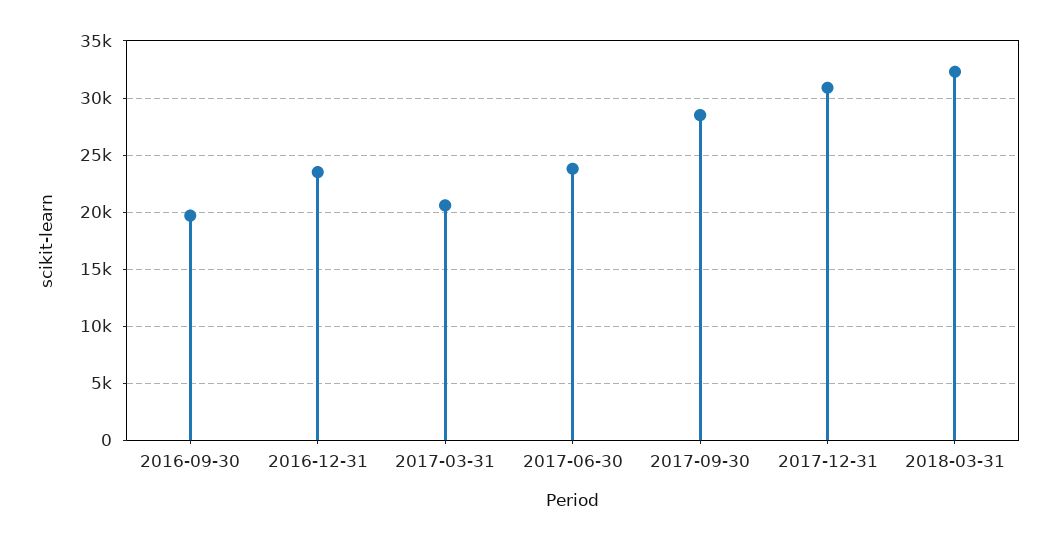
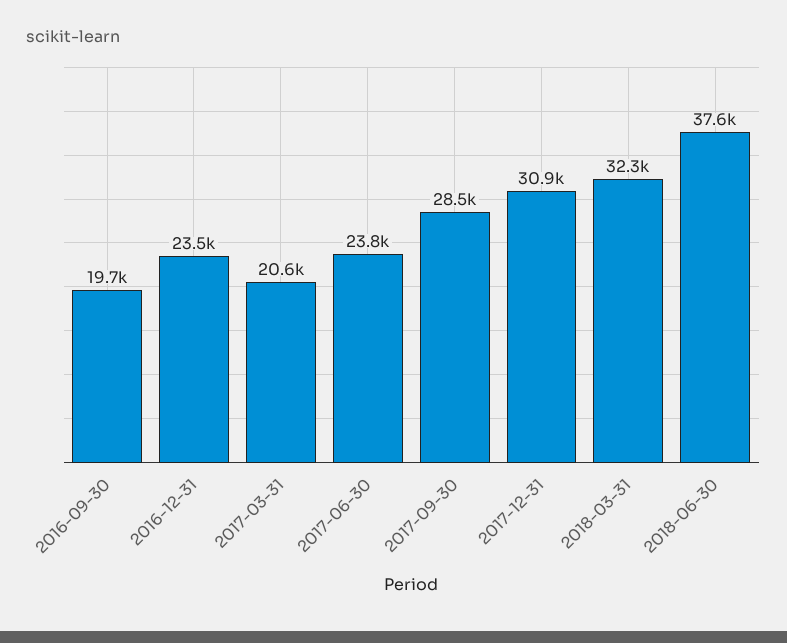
2018-06-30: none -> 37600

